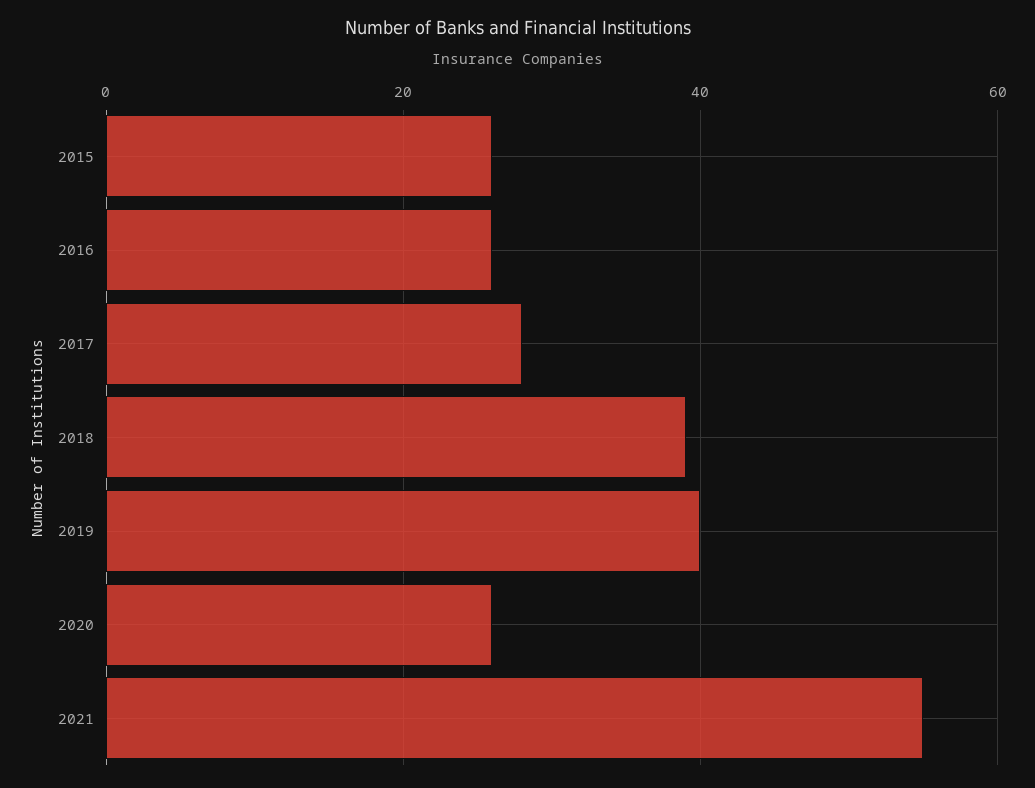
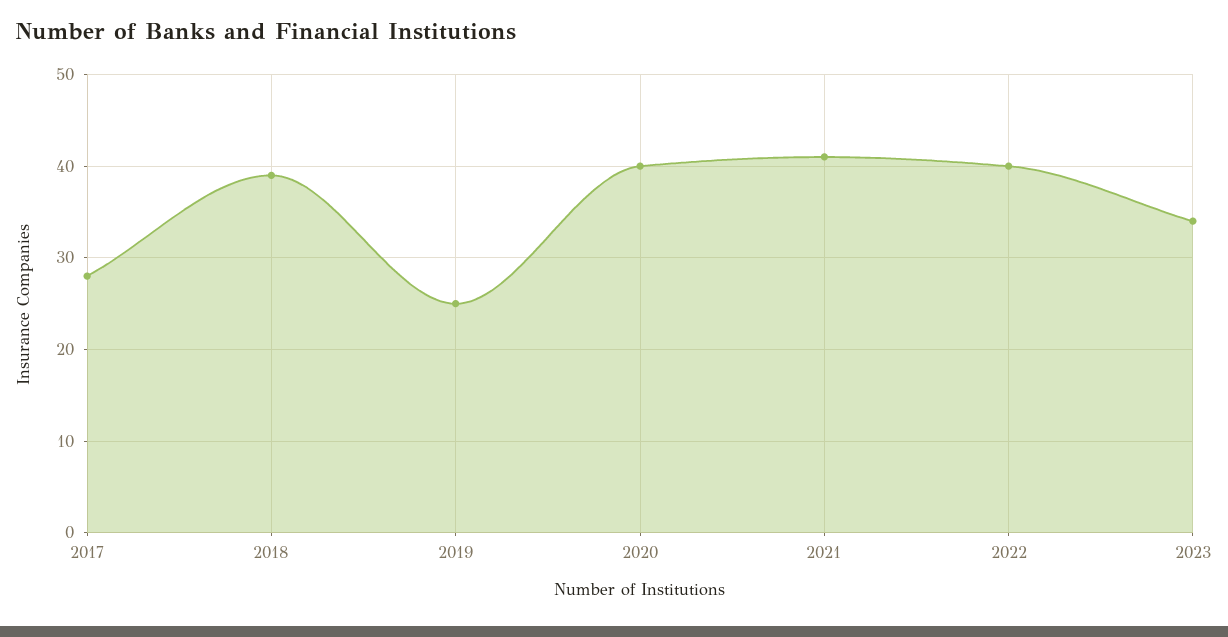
2015: 25 -> none
2016: 25 -> none
2019: 40 -> 25
2020: 25 -> 40
2021: 55 -> 41
2022: none -> 40
2023: none -> 34

